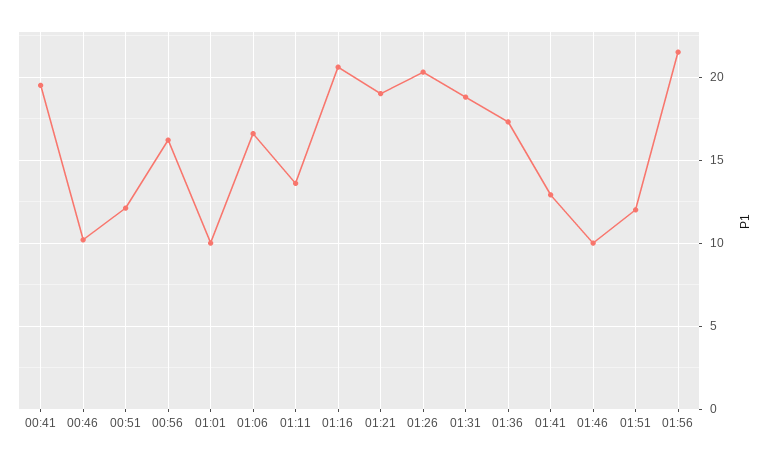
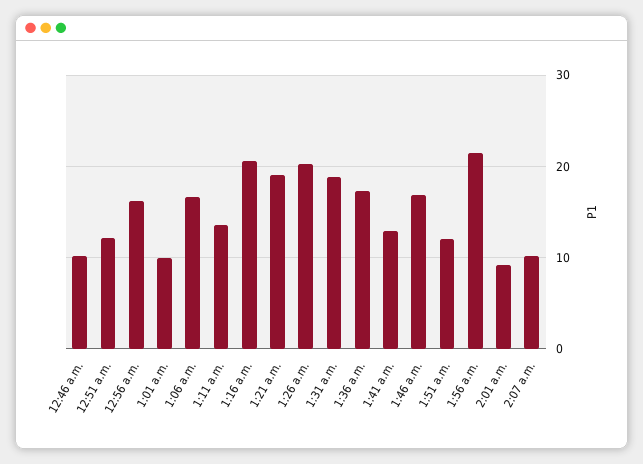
00:41: 19.5 -> none
01:46: 10 -> 17
2:01 a.m.: none -> 9
2:07 a.m.: none -> 10

